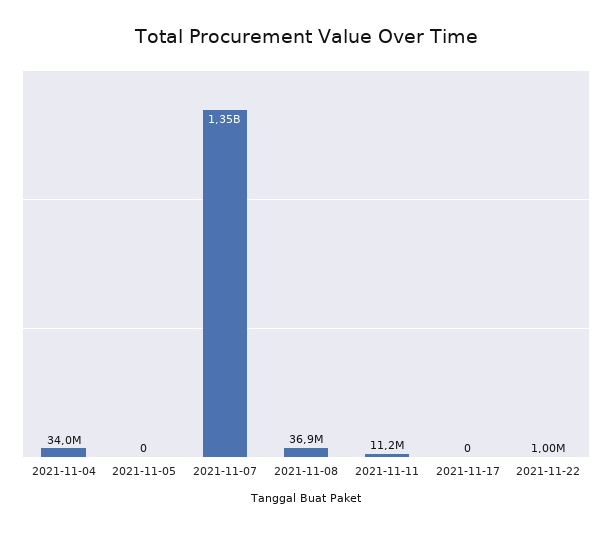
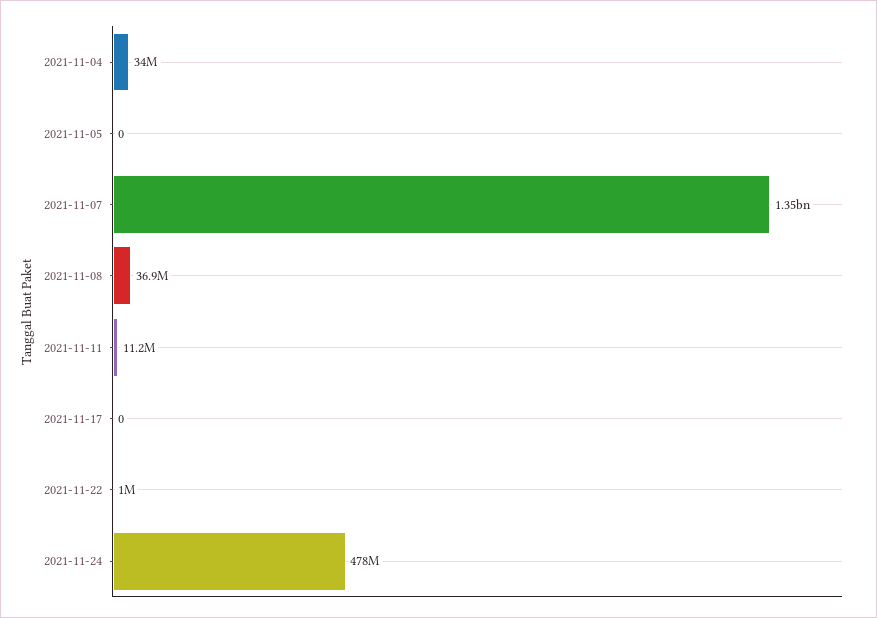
2021-11-24: none -> 478000000

